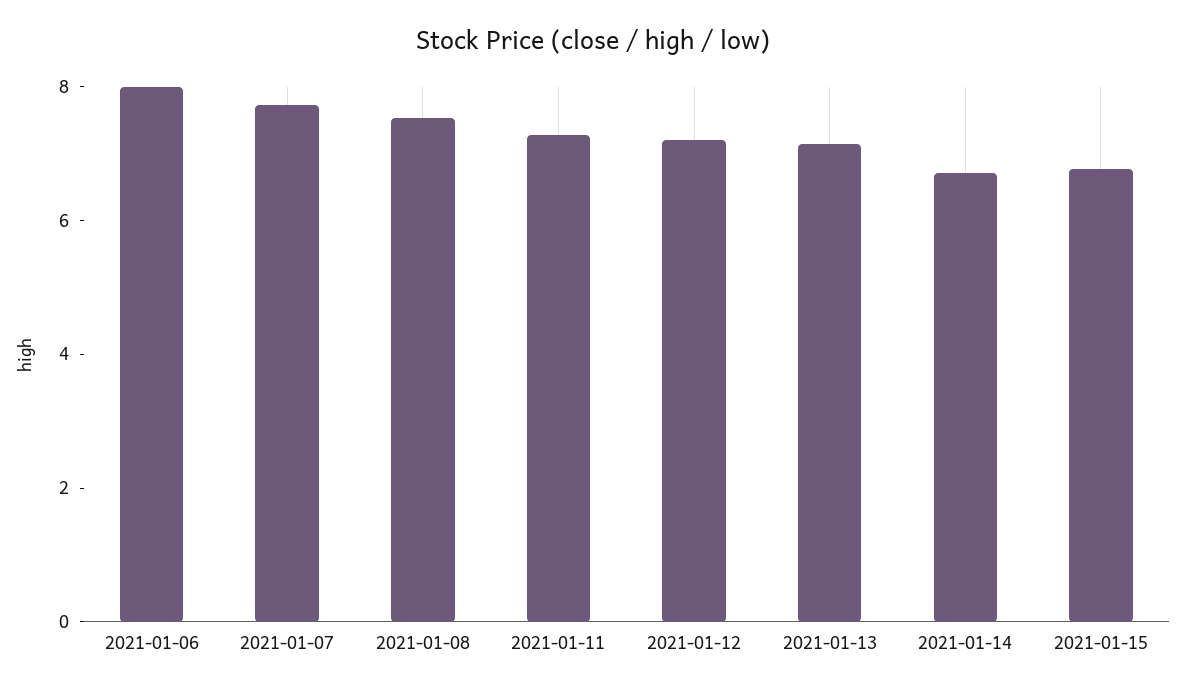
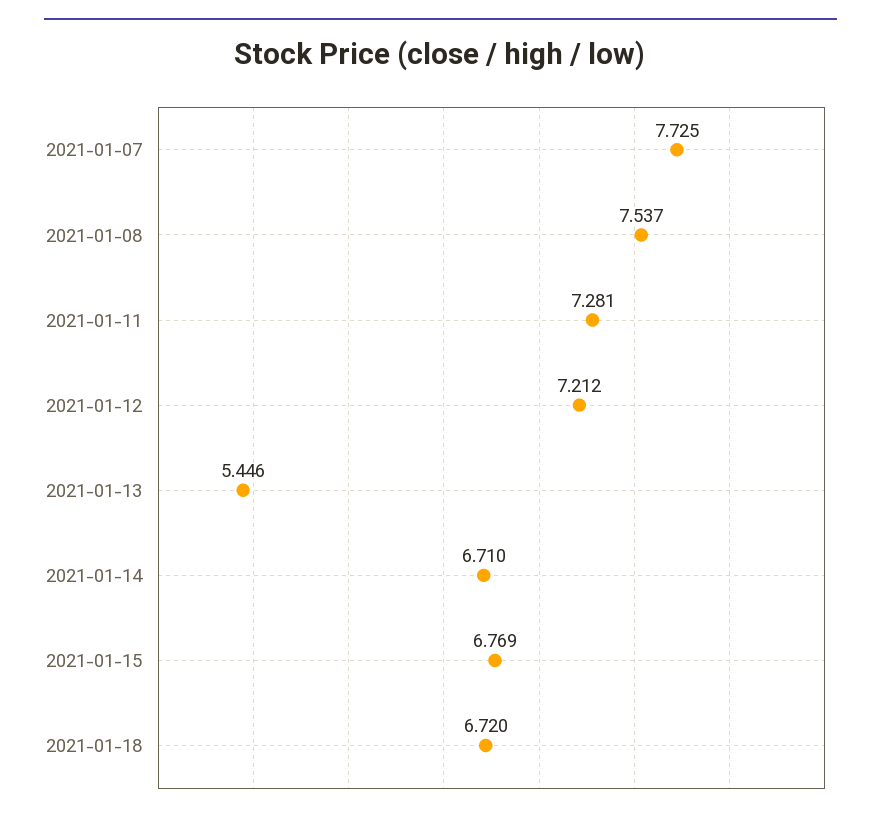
2021-01-06: 8 -> none
2021-01-13: 7 -> 5.446
2021-01-18: none -> 6.72

